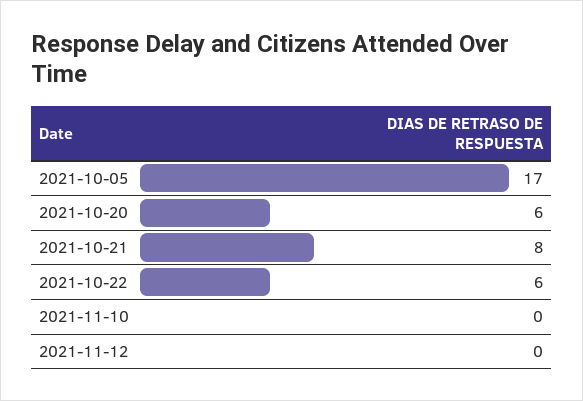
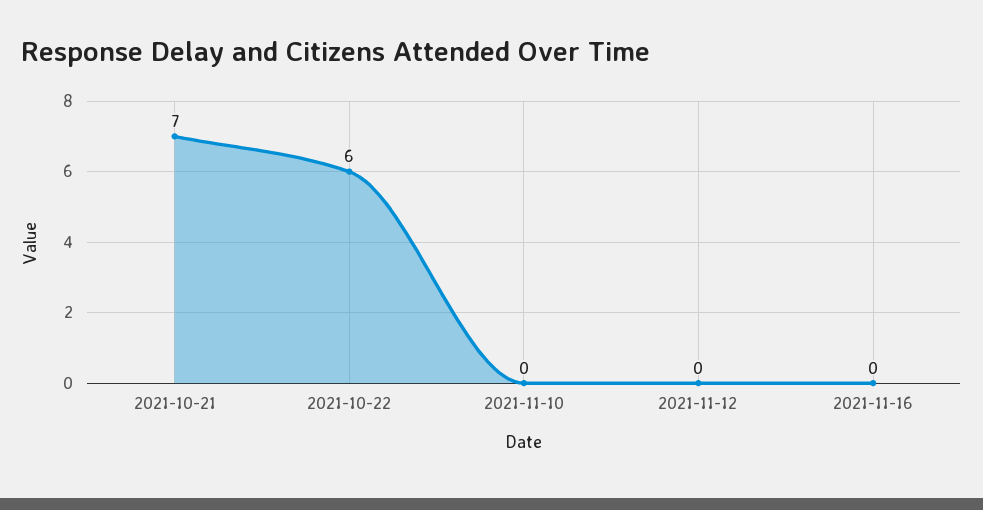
2021-10-05: 17 -> none
2021-10-20: 6 -> none
2021-10-21: 8 -> 7
2021-11-16: none -> 0

